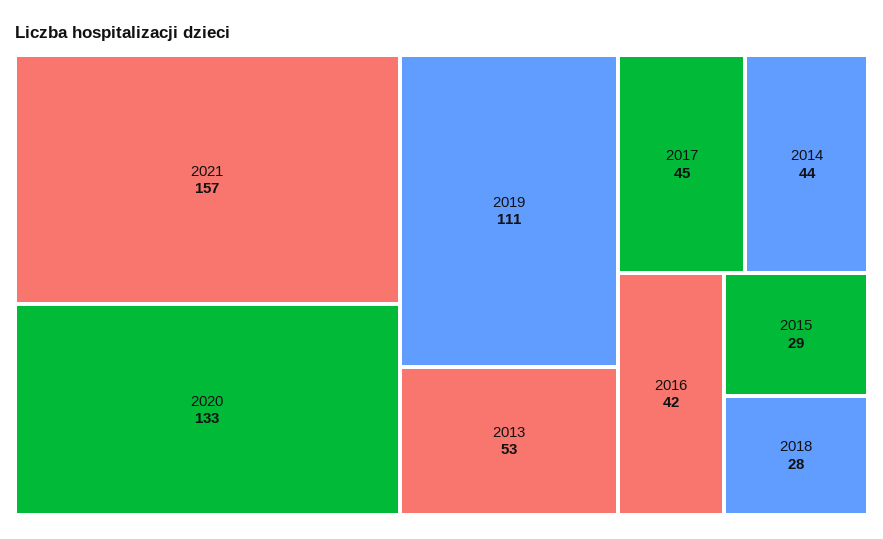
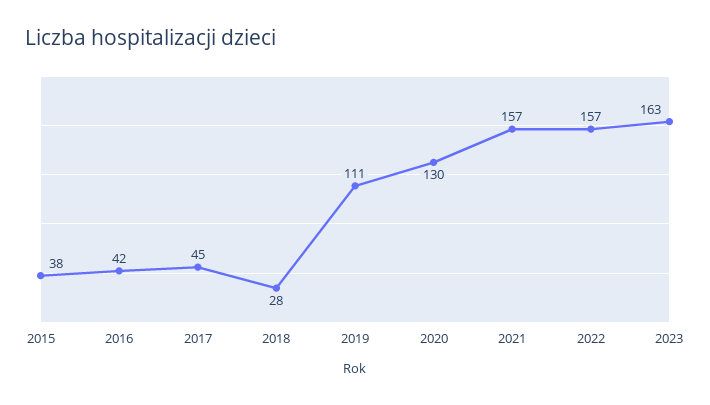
2020: 133 -> 130
2013: 53 -> none
2014: 44 -> none
2015: 29 -> 38
2022: none -> 157
2023: none -> 163

